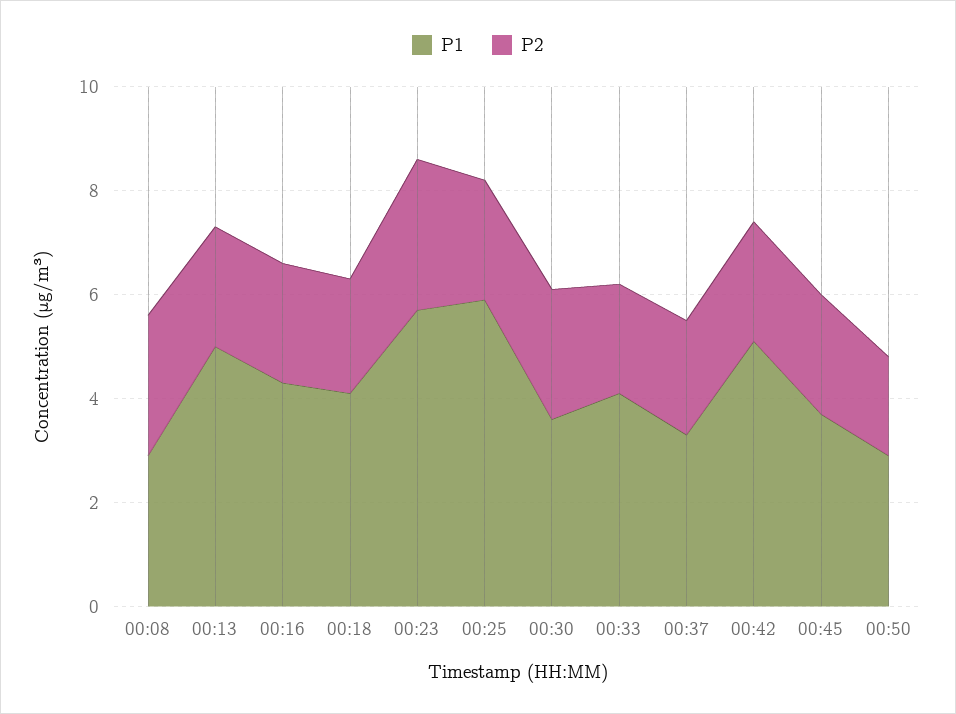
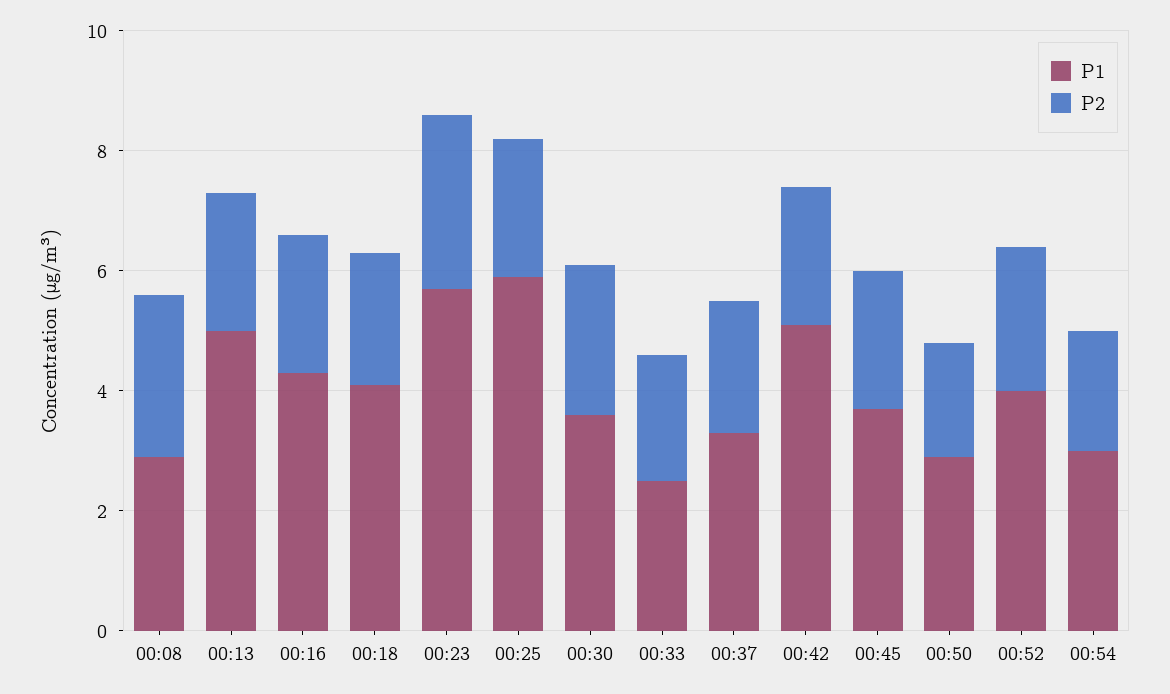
P1, 00:33: 4 -> 2.5
P1, 00:52: none -> 4
P2, 00:52: none -> 2.5
P1, 00:54: none -> 3
P2, 00:54: none -> 2

